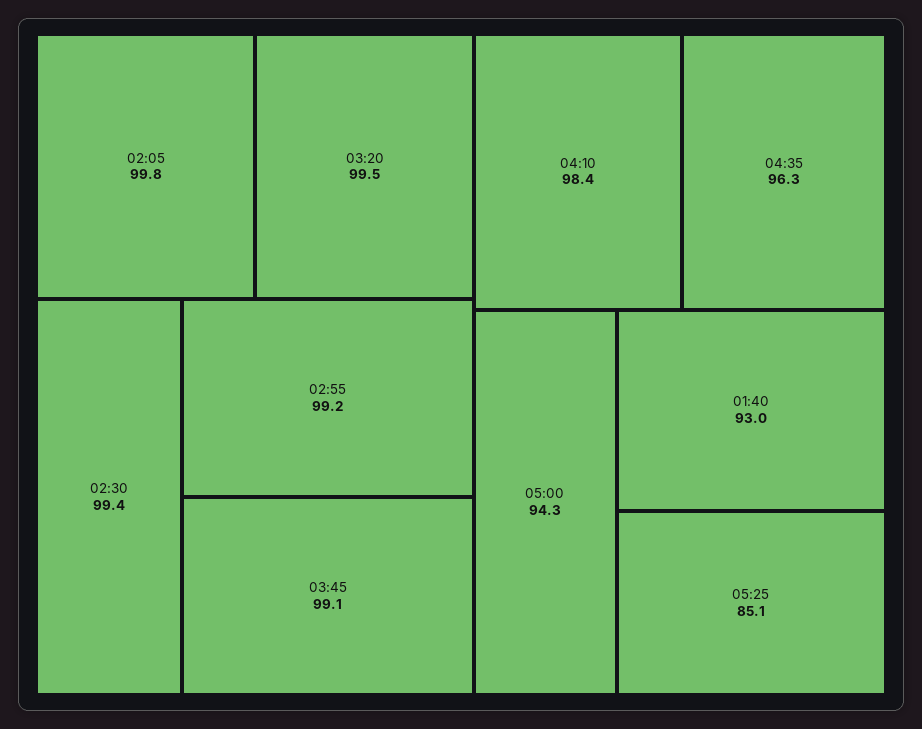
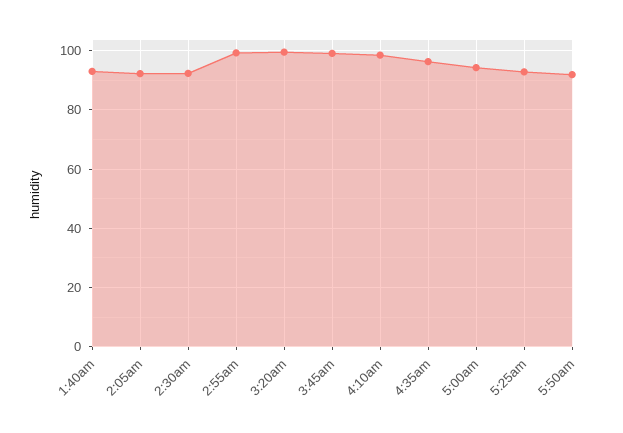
02:05: 99.8 -> 92.5
02:30: 99.4 -> 92.5
05:25: 85.1 -> 92.5
5:50am: none -> 92.5

